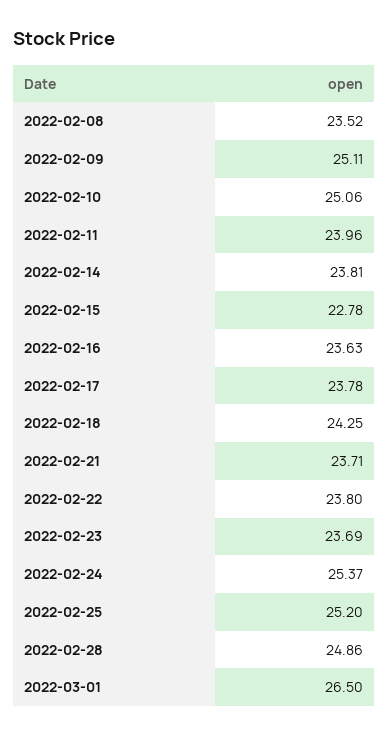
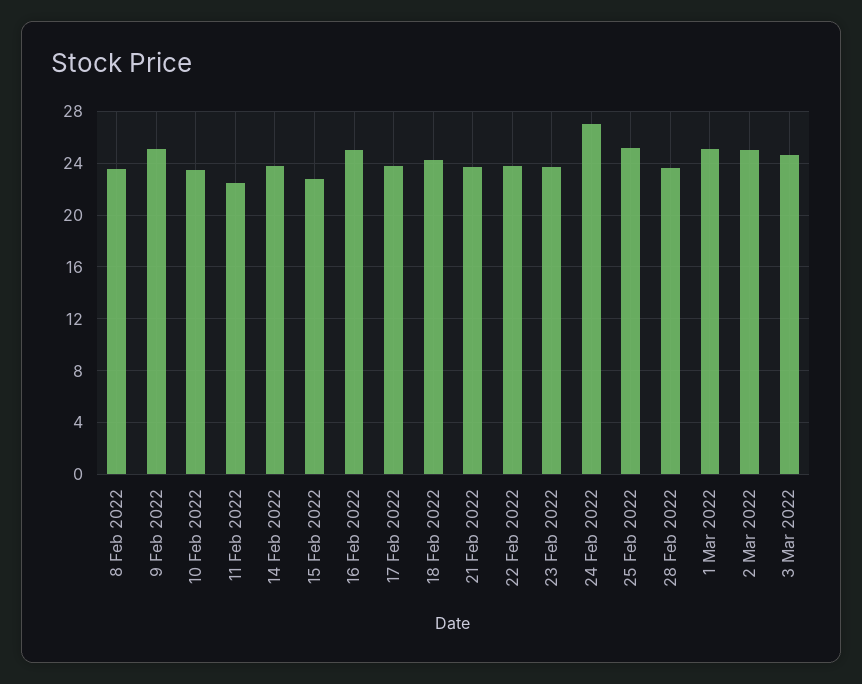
2022-02-10: 25.06 -> 23.5
2022-02-11: 23.96 -> 22.5
2022-02-16: 23.63 -> 25
2022-02-24: 25.37 -> 27
2022-02-28: 24.86 -> 23.5
2022-03-01: 26.5 -> 25
2 Mar 2022: none -> 25
3 Mar 2022: none -> 24.5

